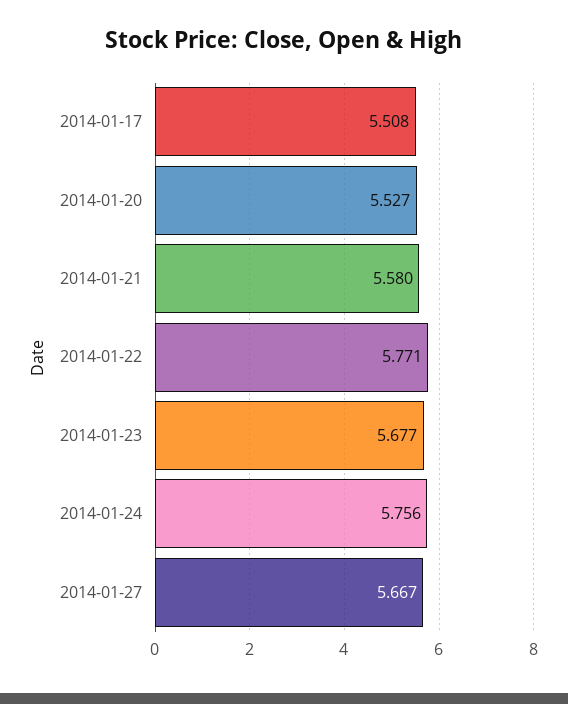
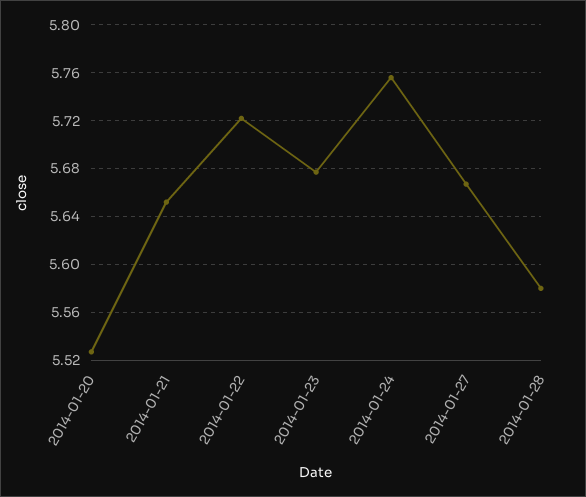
2014-01-17: 5.508 -> none
2014-01-21: 5.58 -> 5.65
2014-01-22: 5.771 -> 5.72
2014-01-28: none -> 5.58

